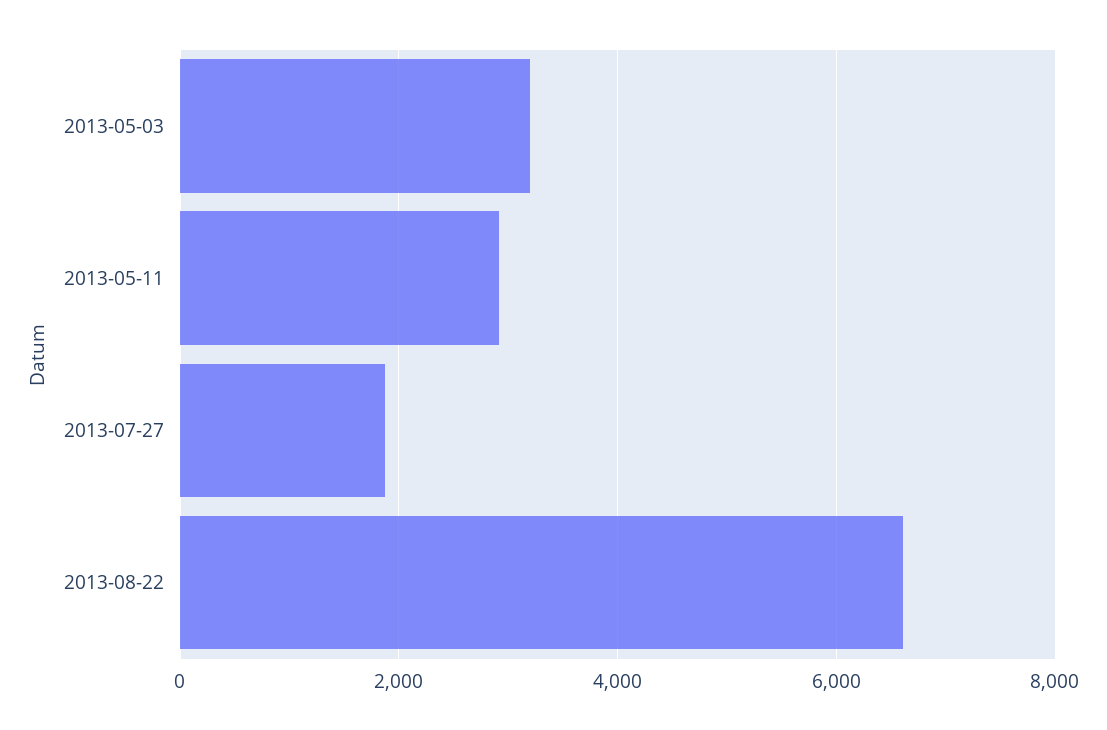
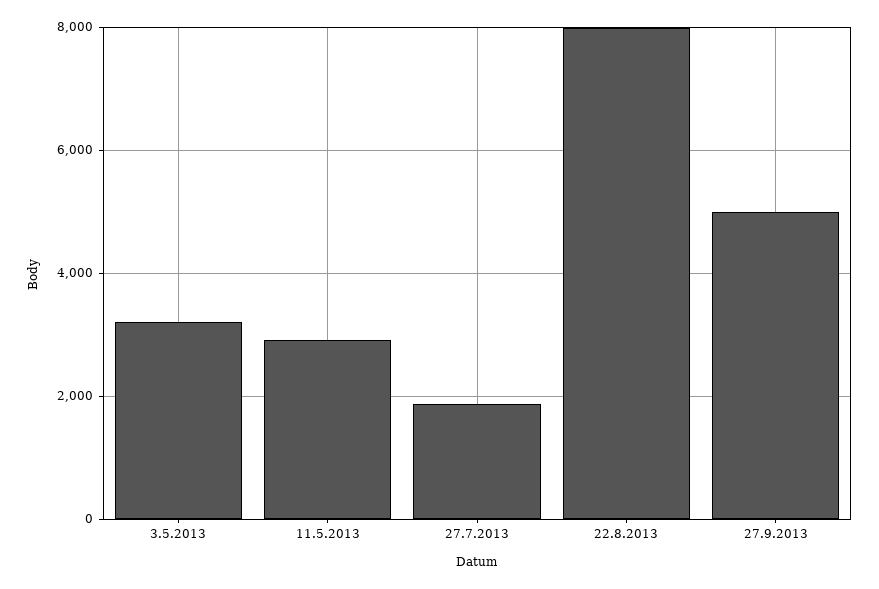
2013-08-22: 6600 -> 8000
27.9.2013: none -> 5000

